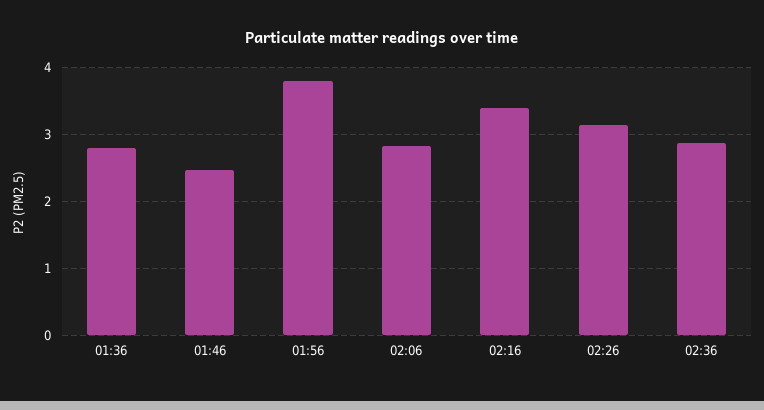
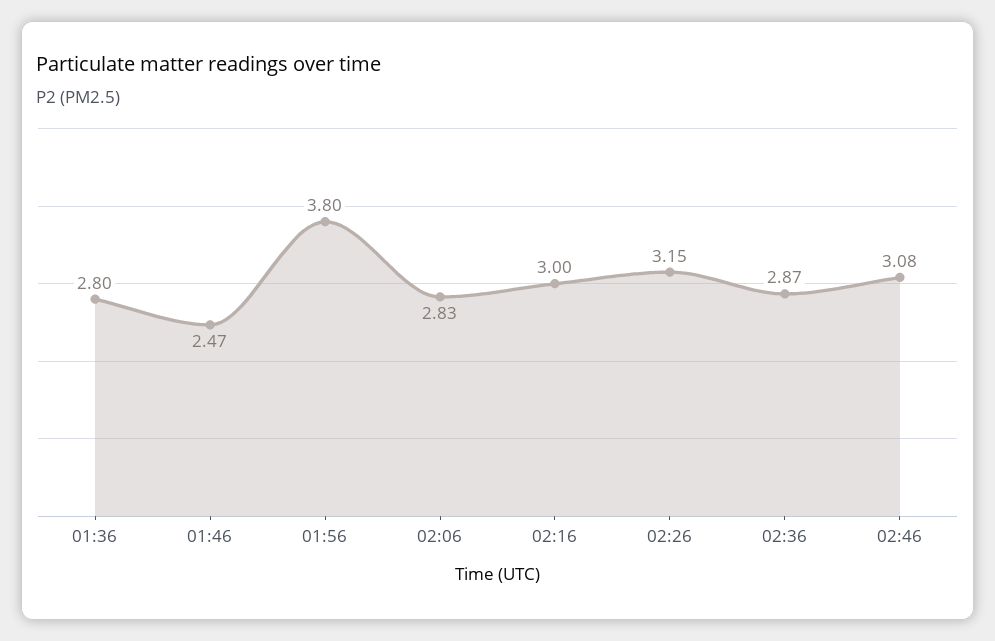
02:16: 3.4 -> 3
02:46: none -> 3.08

